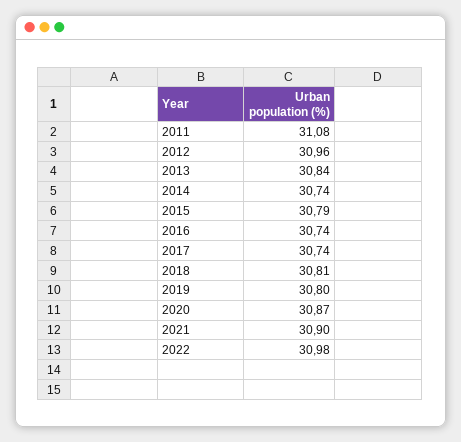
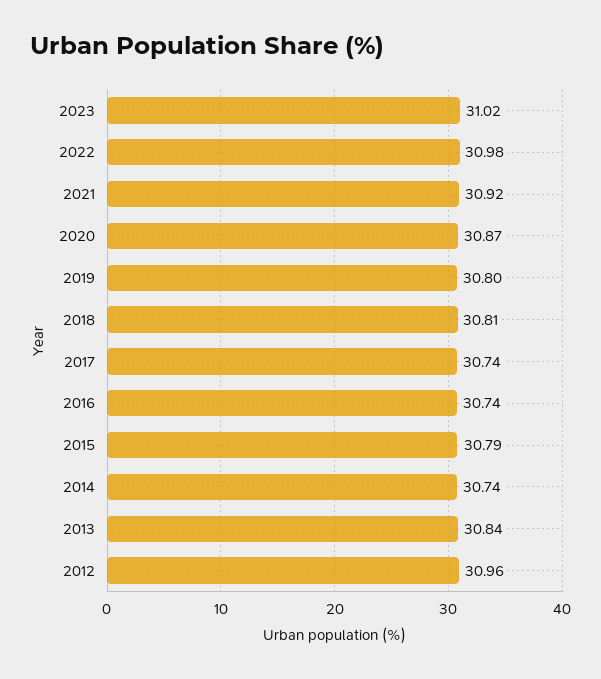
2011: 31.08 -> none
2021: 30.9 -> 30.92
2023: none -> 31.02

